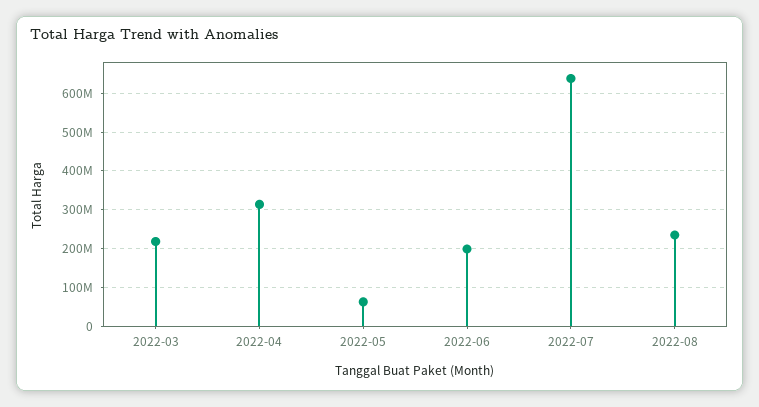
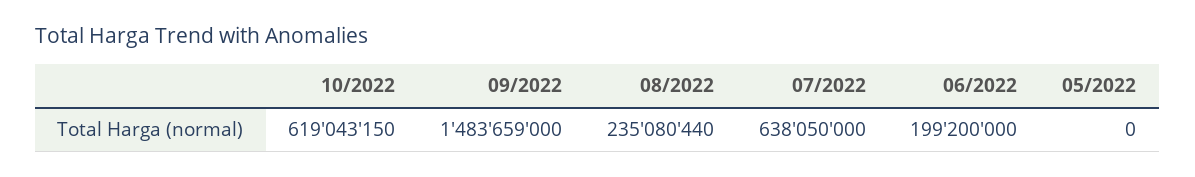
2022-03: 220000000 -> none
2022-04: 320000000 -> none
2022-05: 60000000 -> 0
10/2022: none -> 619043150
09/2022: none -> 1483659000

